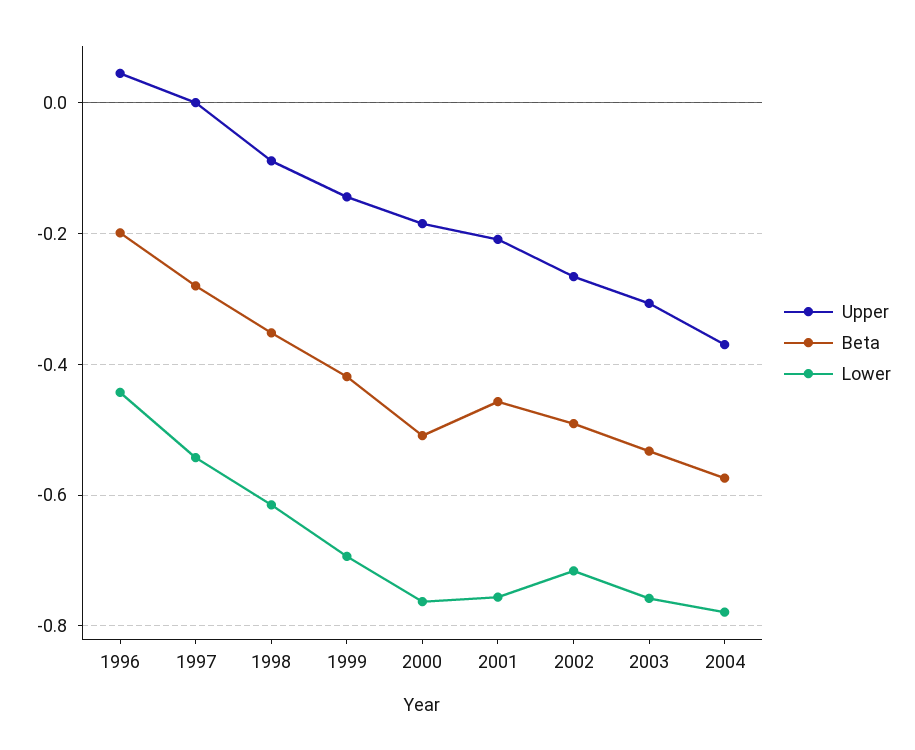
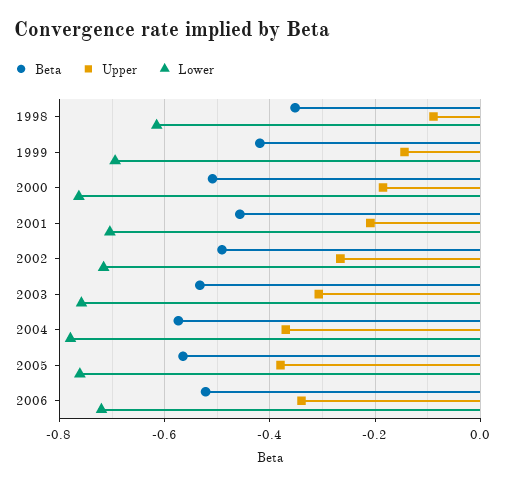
Upper, 1996: 0.04 -> none
Beta, 1996: -0.2 -> none
Lower, 1996: -0.44 -> none
Upper, 1997: 0 -> none
Beta, 1997: -0.28 -> none
Lower, 1997: -0.54 -> none
Lower, 2001: -0.76 -> -0.7
Beta, 2005: none -> -0.56
Upper, 2005: none -> -0.38
Lower, 2005: none -> -0.76
Beta, 2006: none -> -0.52
Upper, 2006: none -> -0.34
Lower, 2006: none -> -0.72

